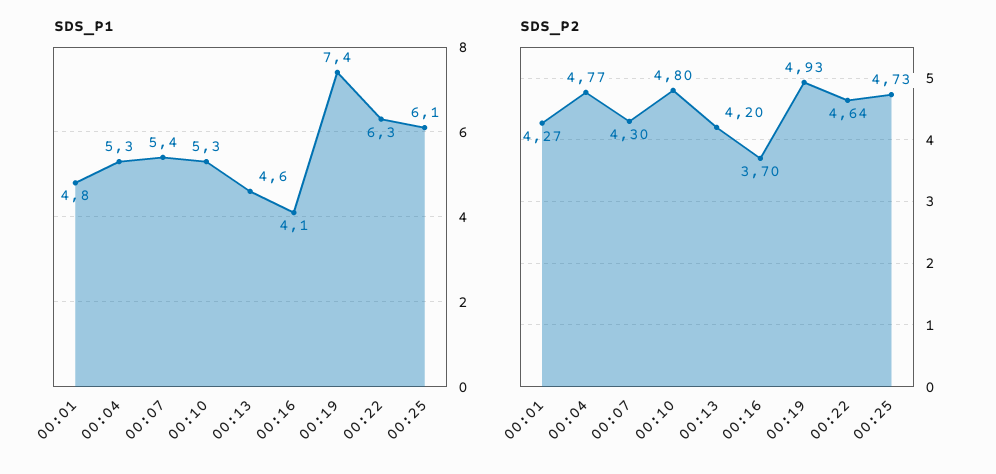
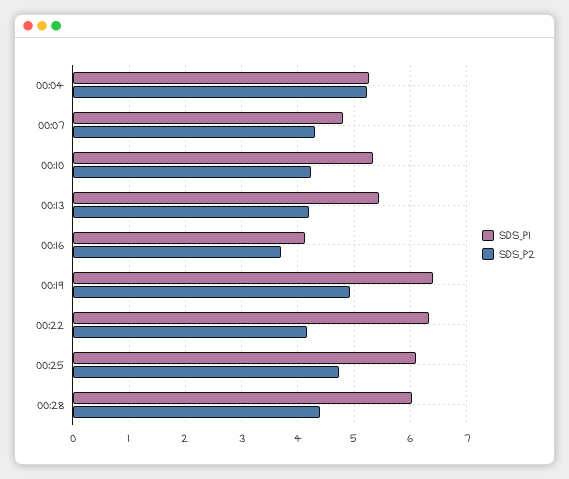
SDS_P1, 00:01: 4.8 -> none
SDS_P1, 00:07: 5.4 -> 4.8
SDS_P1, 00:13: 4.6 -> 5.4
SDS_P1, 00:19: 7.4 -> 6.4
SDS_P2, 00:01: 4.27 -> none
SDS_P2, 00:04: 4.77 -> 5.2
SDS_P2, 00:10: 4.8 -> 4.2
SDS_P2, 00:22: 4.64 -> 4.2
SDS_P1, 00:28: none -> 6
SDS_P2, 00:28: none -> 4.4

